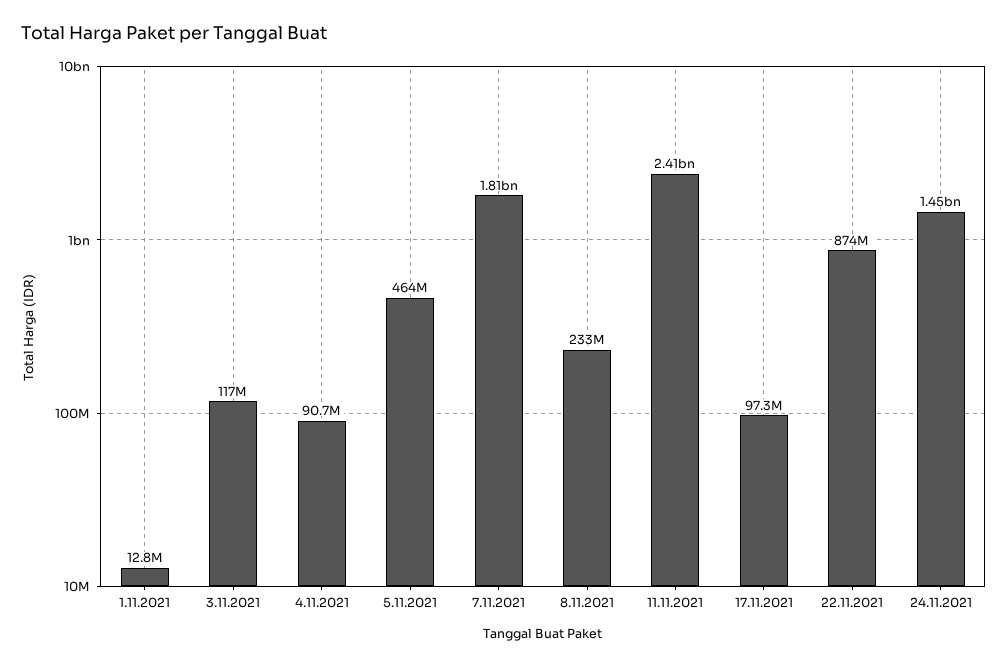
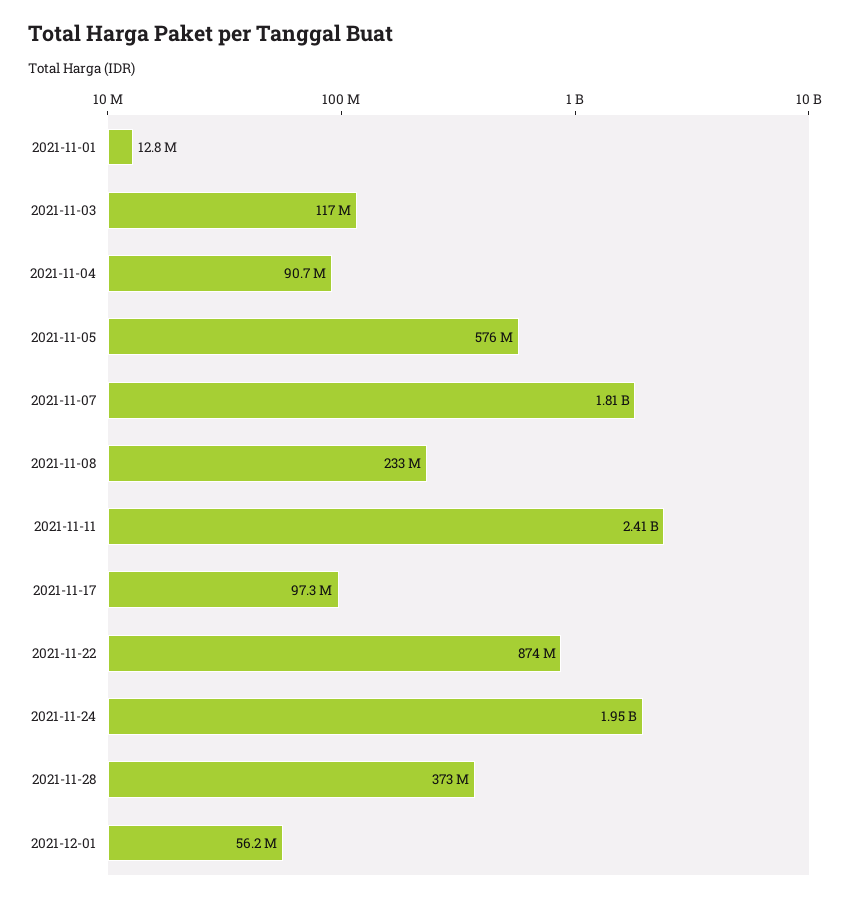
5.11.2021: 464000000 -> 576000000
24.11.2021: 1450000000 -> 1950000000
2021-11-28: none -> 373000000
2021-12-01: none -> 56200000

